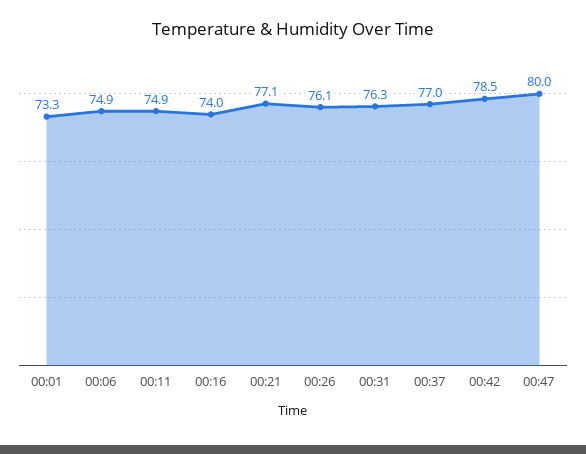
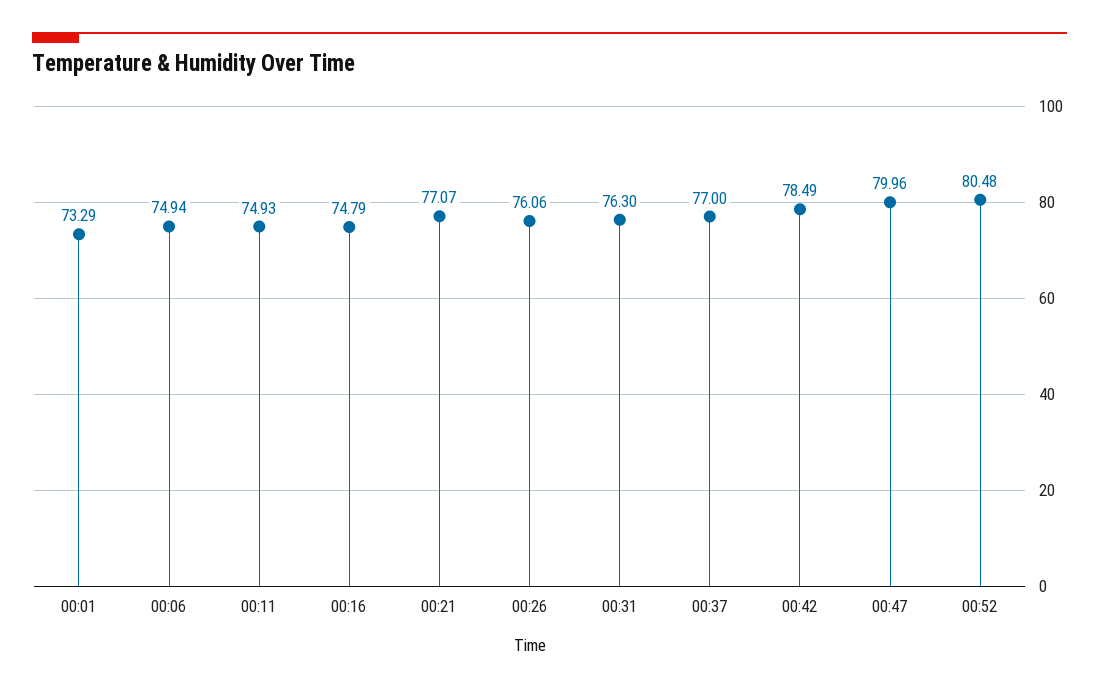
00:16: 74 -> 74.79
00:52: none -> 80.48

